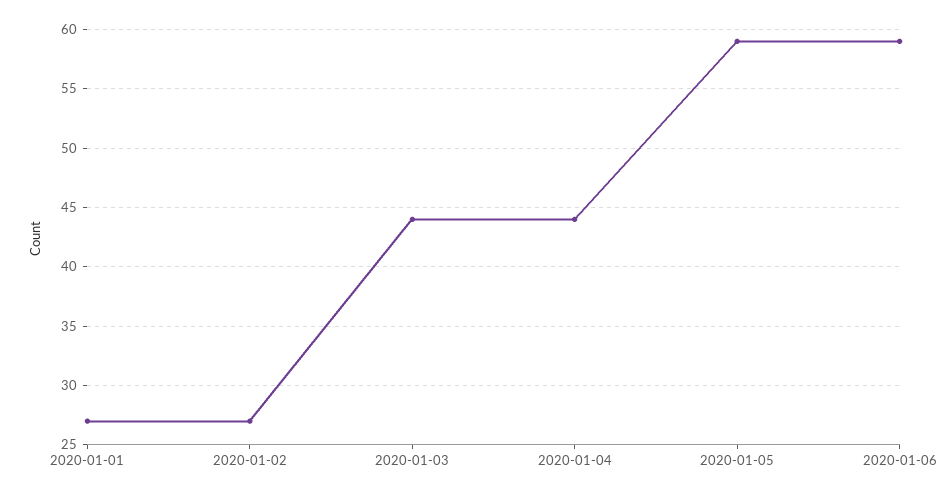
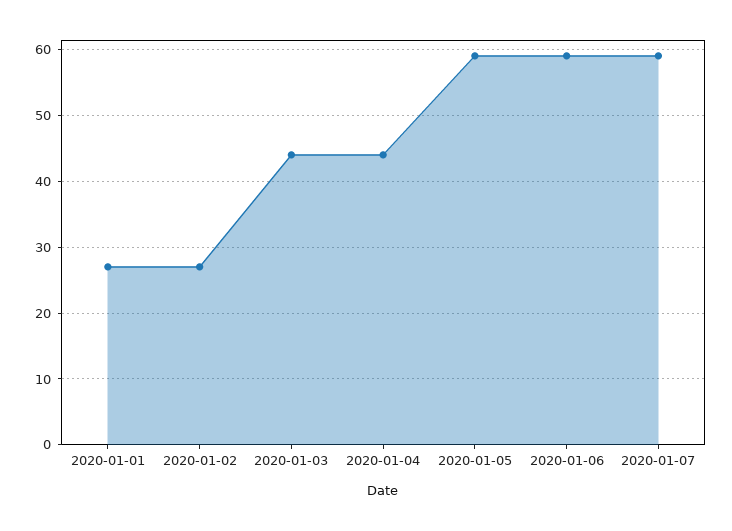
2020-01-07: none -> 59

